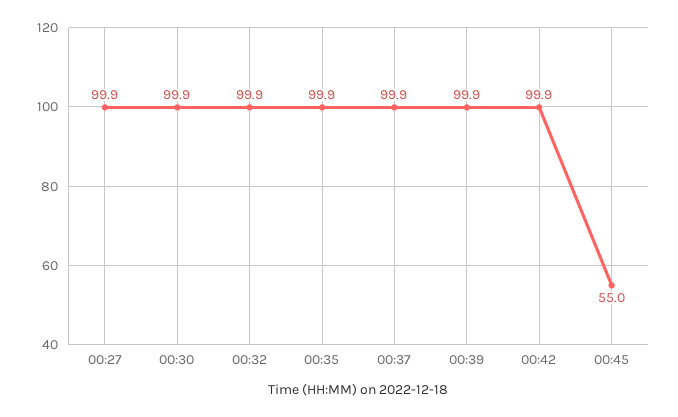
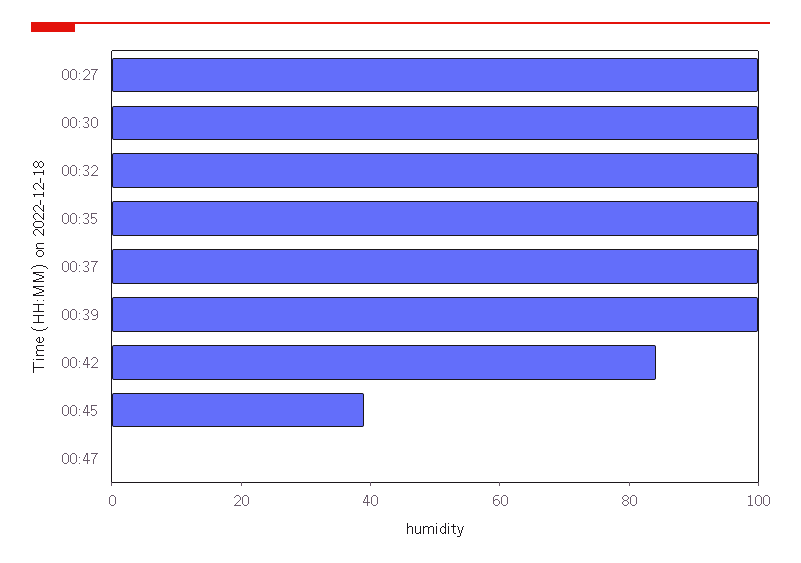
00:42: 99.9 -> 85
00:45: 55 -> 40
00:47: none -> 0

